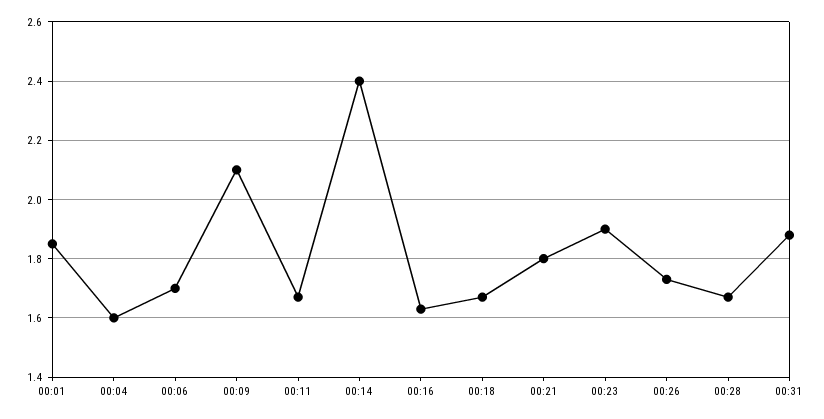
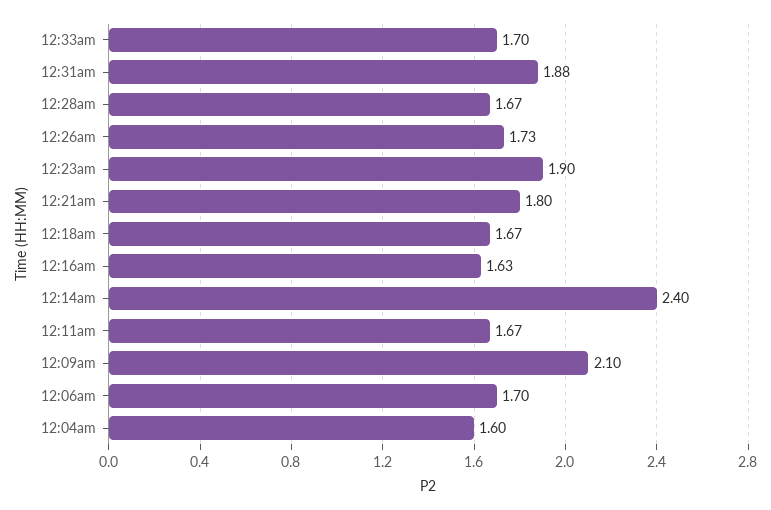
00:01: 1.85 -> none
12:33am: none -> 1.7

